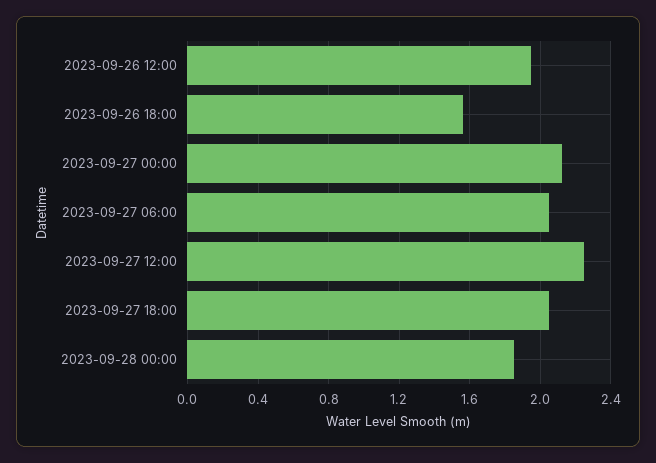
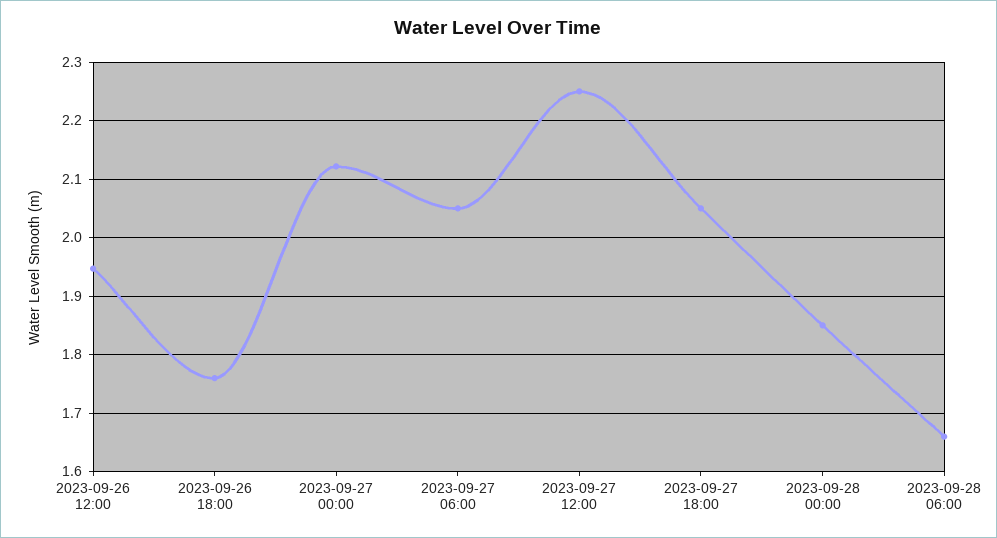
2023-09-26 18:00: 1.55 -> 1.76
2023-09-28 06:00: none -> 1.66

